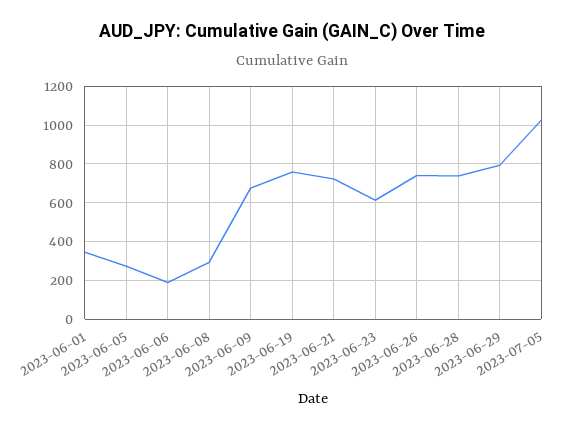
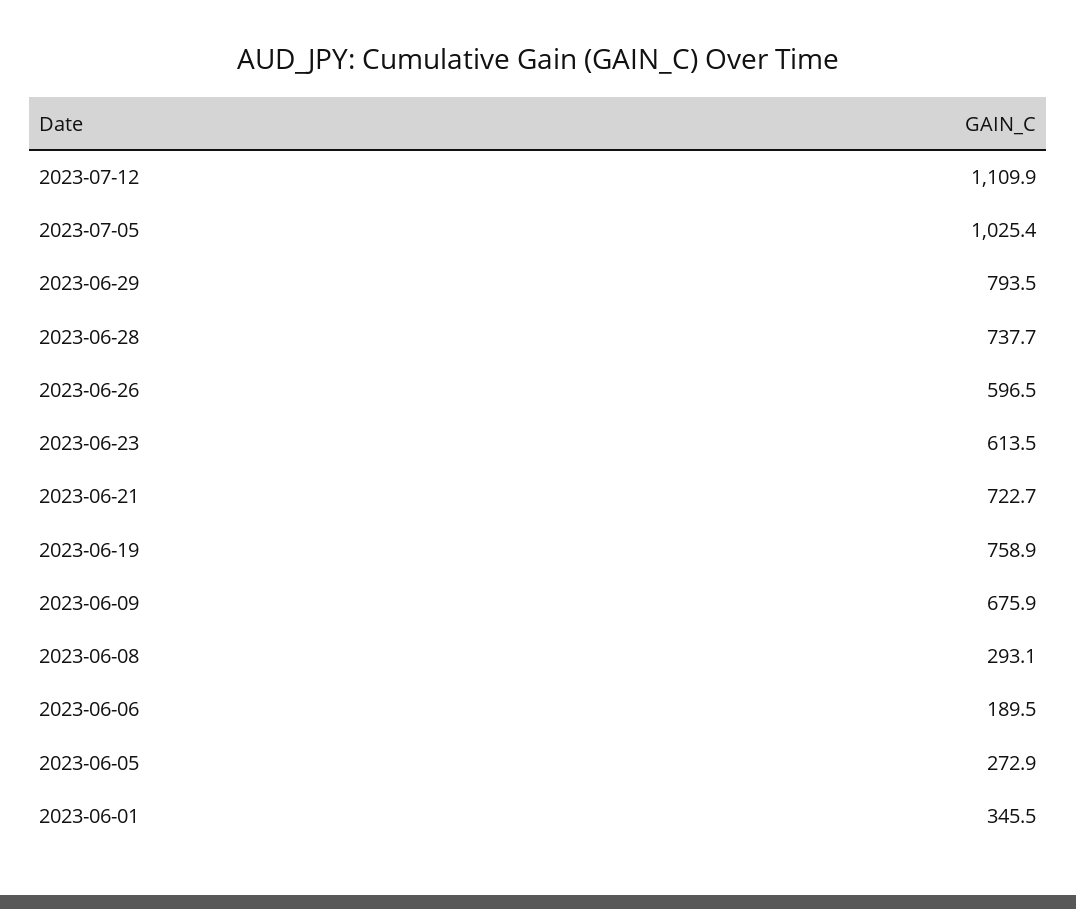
2023-06-26: 750 -> 596.5
2023-07-12: none -> 1109.9

